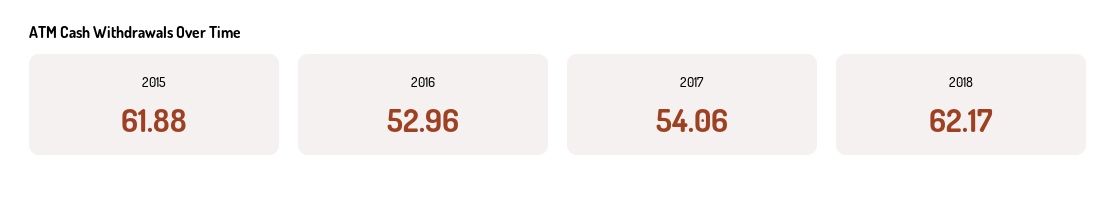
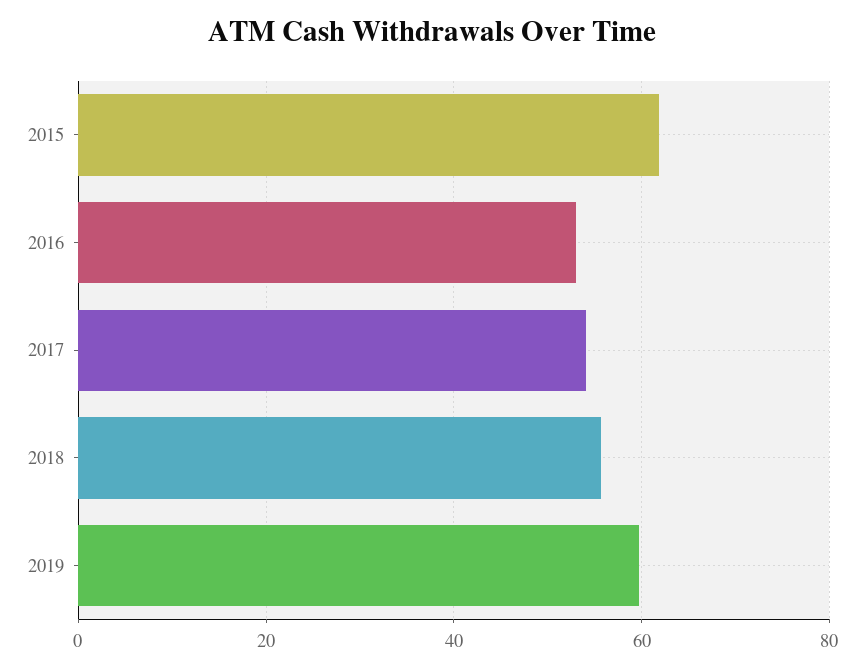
2018: 62.17 -> 56
2019: none -> 60

